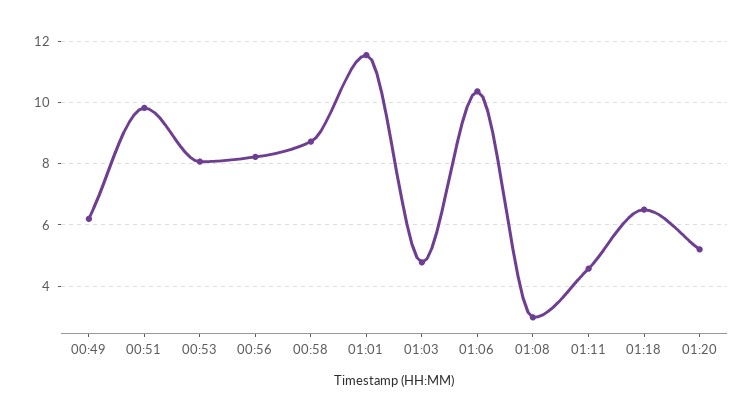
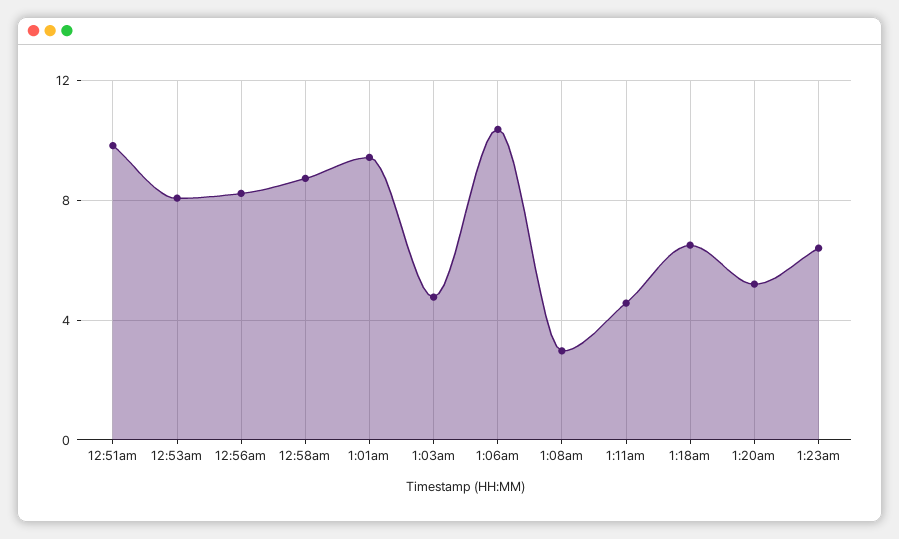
00:49: 6.2 -> none
01:01: 11.6 -> 9.5
1:23am: none -> 6.5

